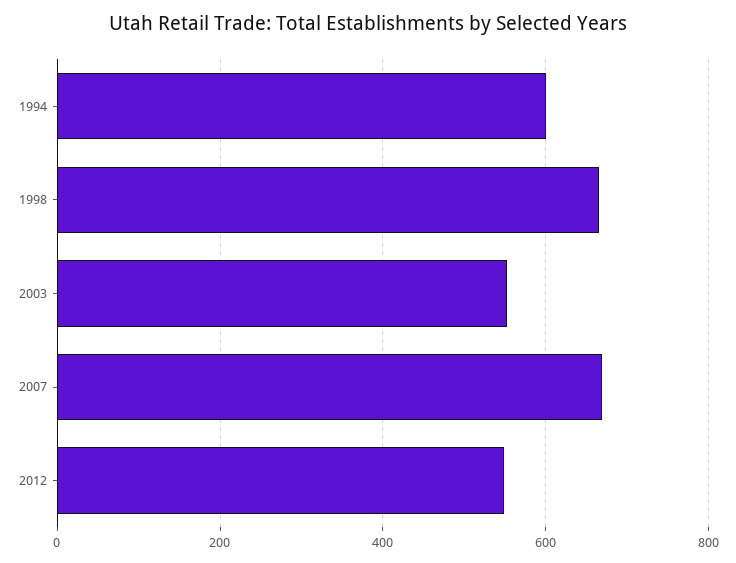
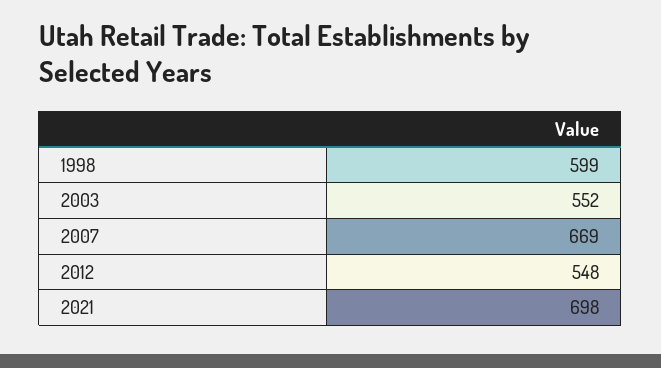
1994: 600 -> none
1998: 660 -> 599
2021: none -> 698

